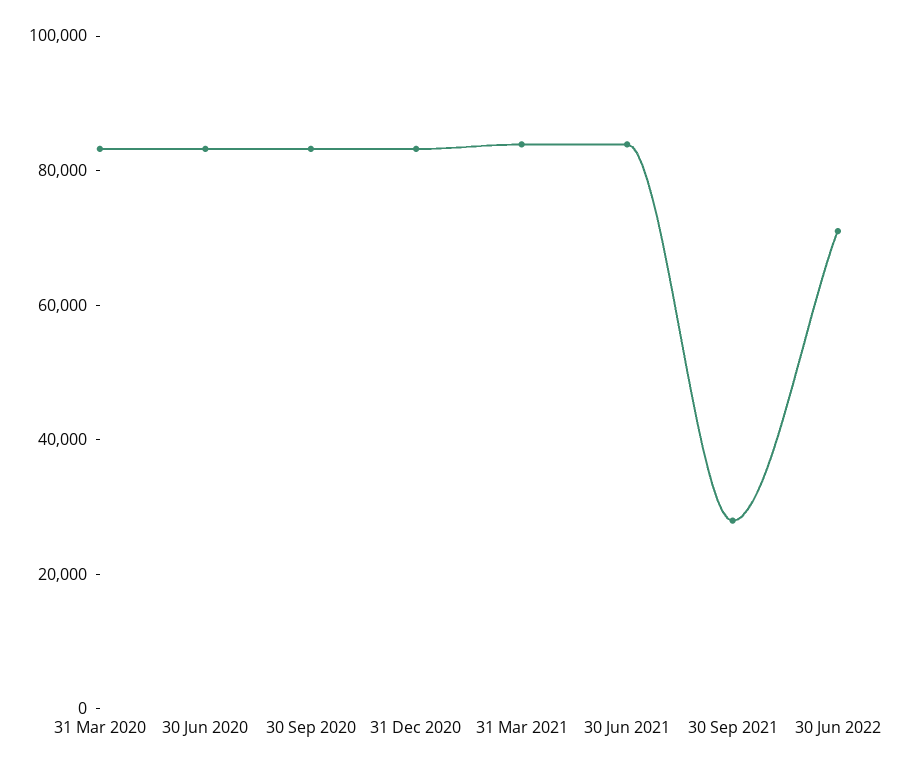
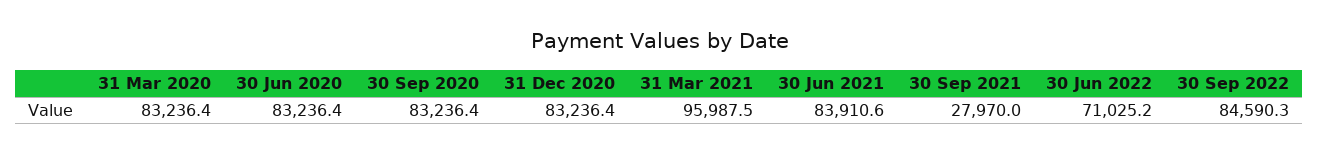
31 Mar 2021: 85000 -> 95987.5
30 Sep 2022: none -> 84590.3

